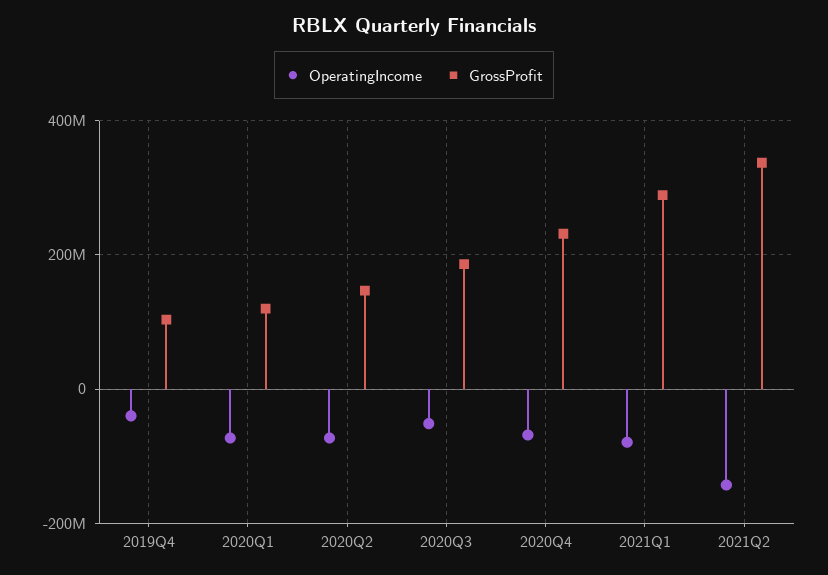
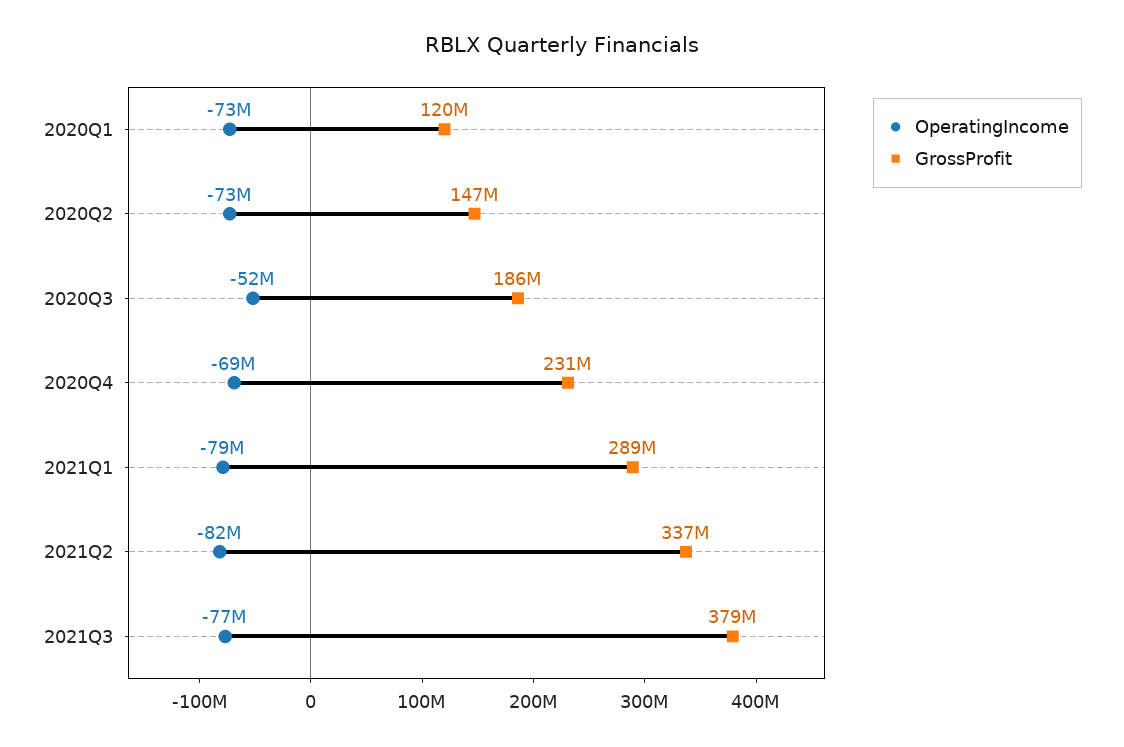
OperatingIncome, 2019Q4: -40000000 -> none
GrossProfit, 2019Q4: 100000000 -> none
OperatingIncome, 2021Q2: -140000000 -> -82000000
OperatingIncome, 2021Q3: none -> -77000000
GrossProfit, 2021Q3: none -> 379000000

